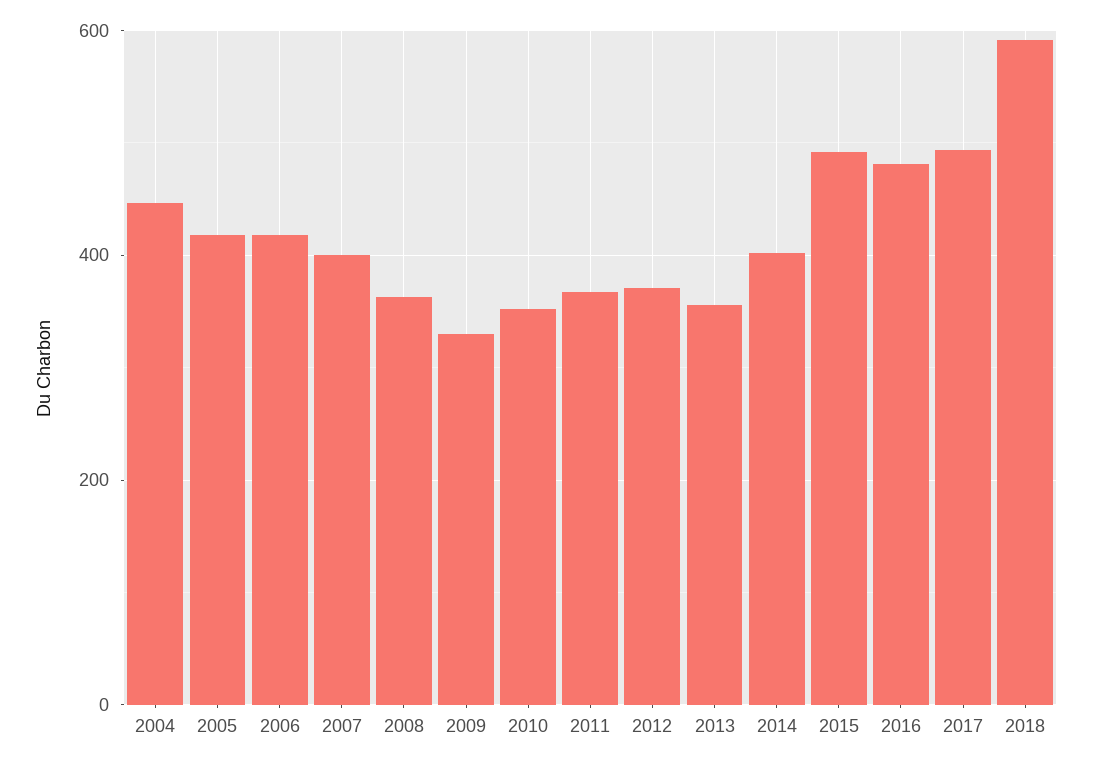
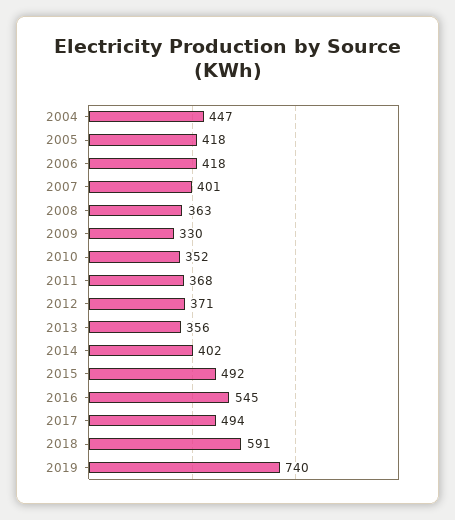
2016: 480 -> 545
2019: none -> 740

